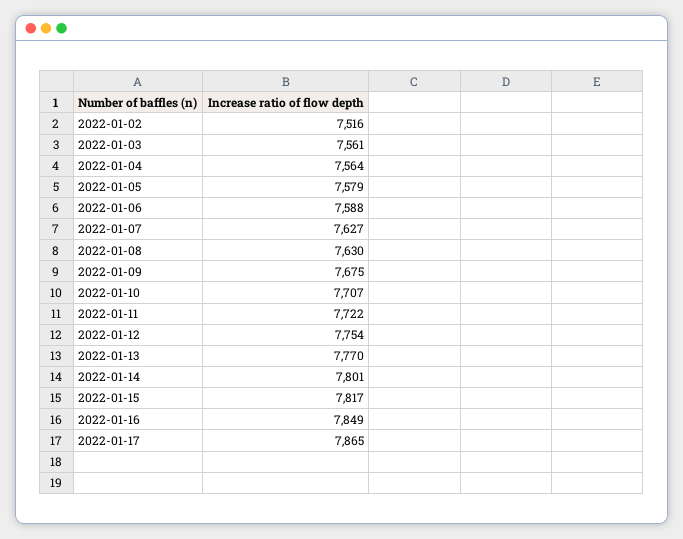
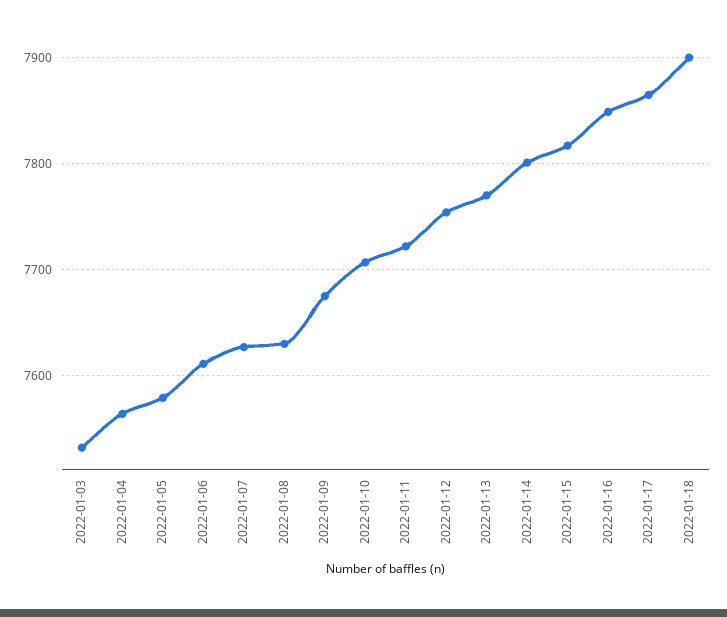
2022-01-02: 7516 -> none
2022-01-03: 7561 -> 7530
2022-01-06: 7588 -> 7610
2022-01-18: none -> 7900

